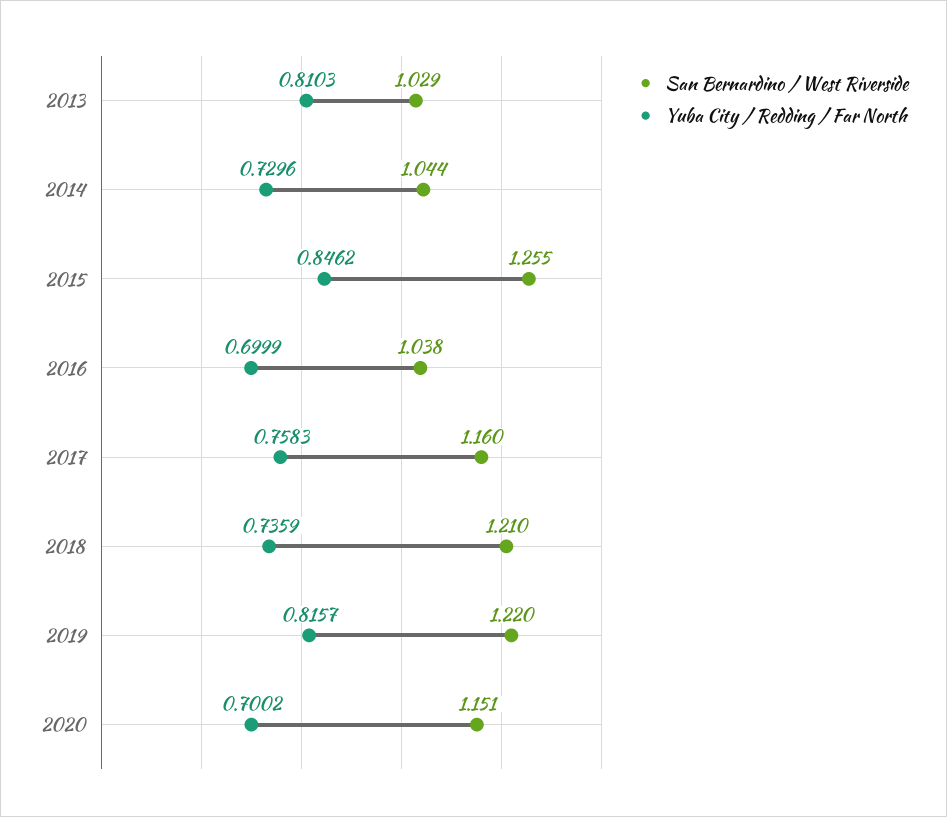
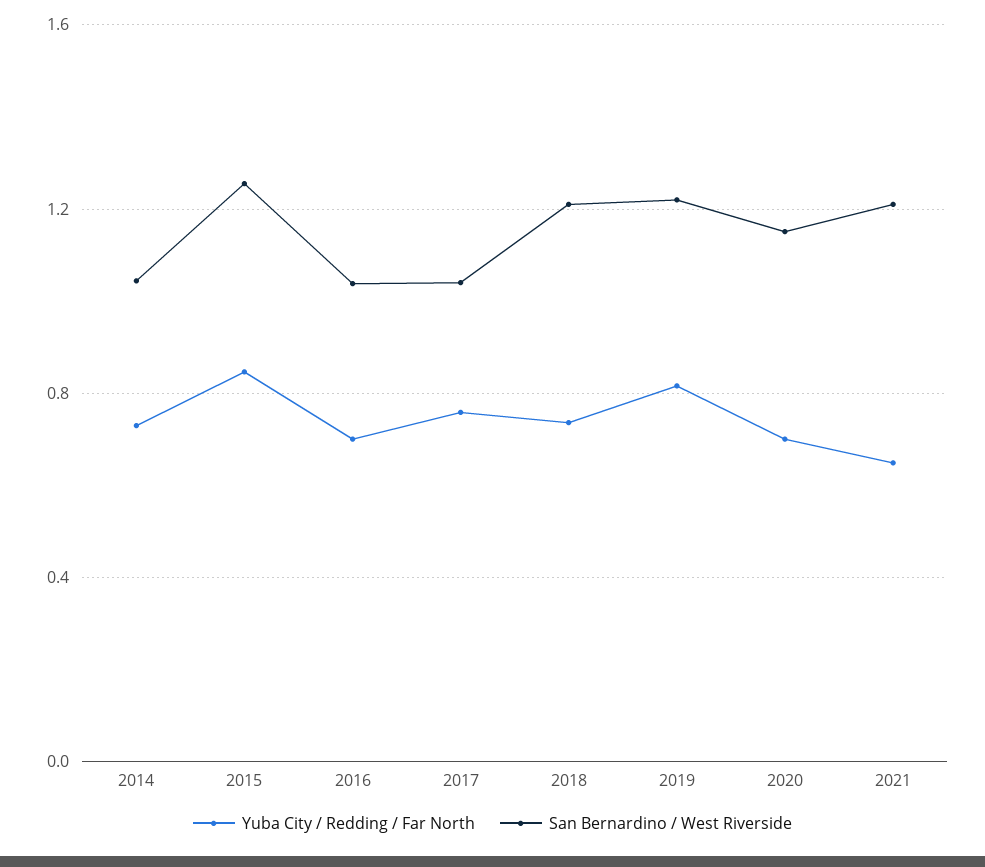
San Bernardino / West Riverside, 2013: 1.029 -> none
Yuba City / Redding / Far North, 2013: 0.8103 -> none
San Bernardino / West Riverside, 2017: 1.16 -> 1.05
Yuba City / Redding / Far North, 2021: none -> 0.65
San Bernardino / West Riverside, 2021: none -> 1.2

